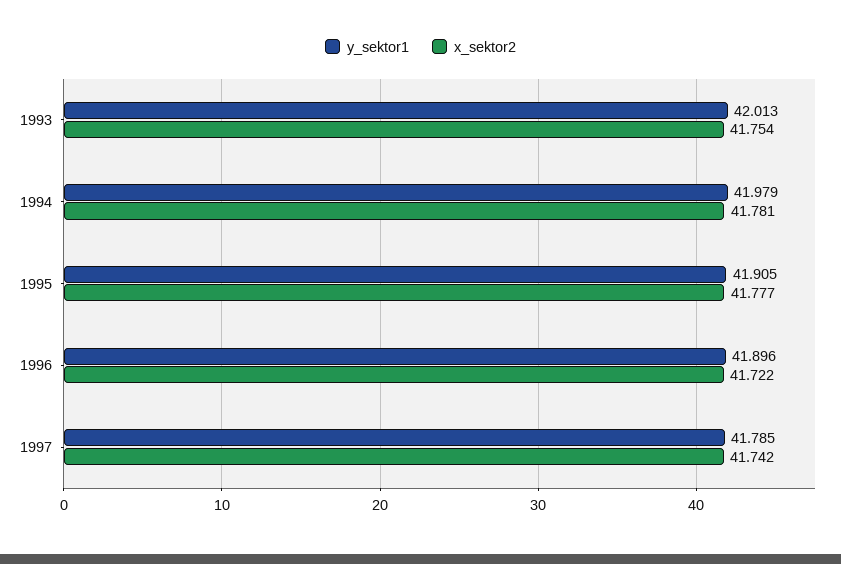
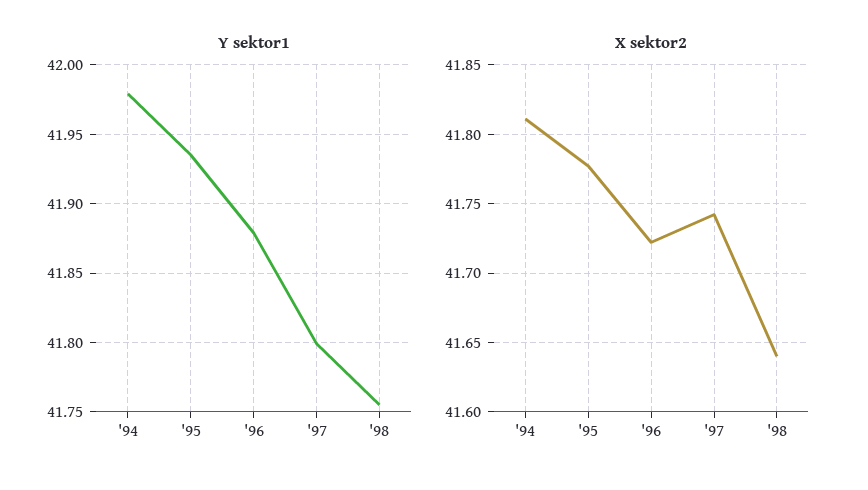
y_sektor1, 1993: 42.013 -> none
x_sektor2, 1993: 41.754 -> none
x_sektor2, 1994: 41.781 -> 41.81
y_sektor1, 1995: 41.905 -> 41.935
y_sektor1, 1996: 41.896 -> 41.88
y_sektor1, 1997: 41.785 -> 41.8
y_sektor1, '98: none -> 41.755
x_sektor2, '98: none -> 41.64

